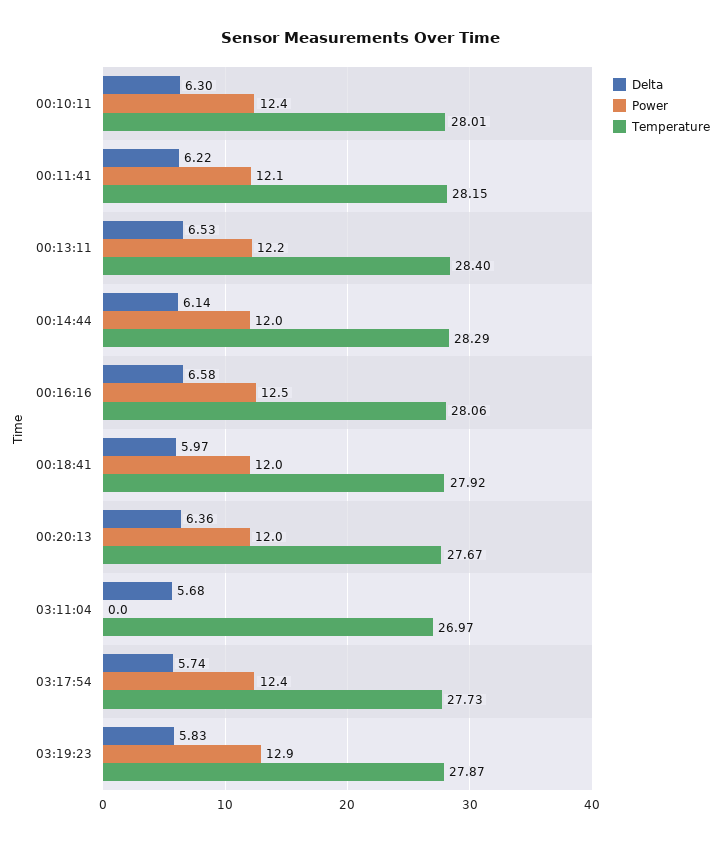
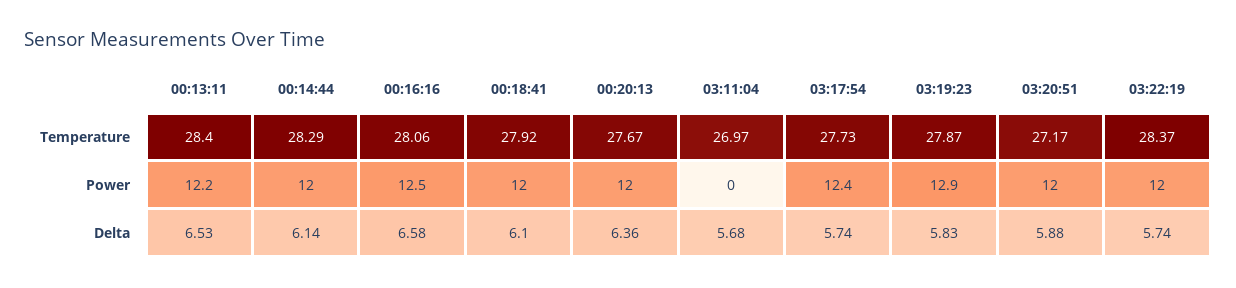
Delta, 00:10:11: 6.3 -> none
Power, 00:10:11: 12.4 -> none
Temperature, 00:10:11: 28.01 -> none
Delta, 00:11:41: 6.22 -> none
Power, 00:11:41: 12.1 -> none
Temperature, 00:11:41: 28.15 -> none
Delta, 00:18:41: 5.97 -> 6.1
Temperature, 03:20:51: none -> 27.17
Temperature, 03:22:19: none -> 28.37
Power, 03:20:51: none -> 12
Power, 03:22:19: none -> 12
Delta, 03:20:51: none -> 5.88
Delta, 03:22:19: none -> 5.74

